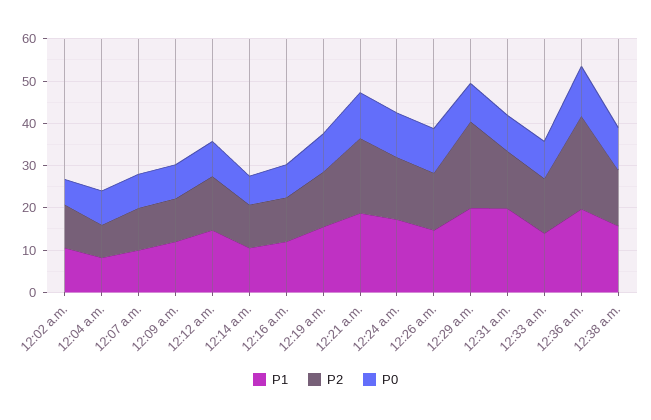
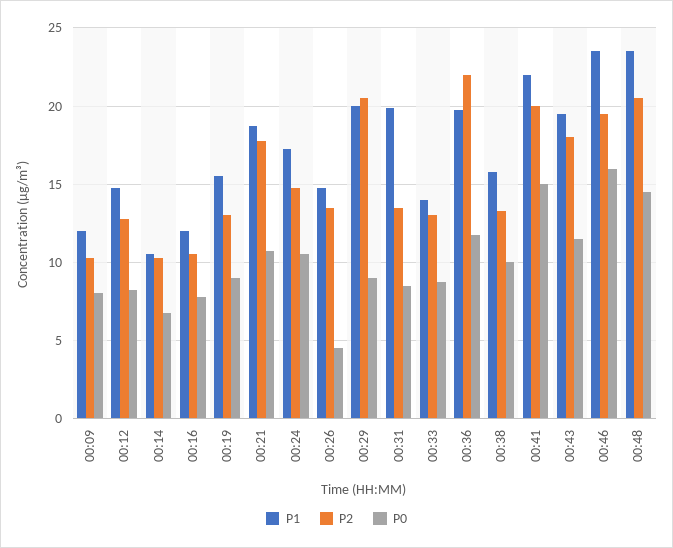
P1, 12:02 a.m.: 10 -> none
P2, 12:02 a.m.: 10 -> none
P0, 12:02 a.m.: 6 -> none
P1, 12:04 a.m.: 8 -> none
P2, 12:04 a.m.: 8 -> none
P0, 12:04 a.m.: 8 -> none
P1, 12:07 a.m.: 10 -> none
P2, 12:07 a.m.: 10 -> none
P0, 12:07 a.m.: 8 -> none
P0, 12:26 a.m.: 10 -> 4.5
P1, 00:41: none -> 22
P2, 00:41: none -> 20
P0, 00:41: none -> 15
P1, 00:43: none -> 19.5
P2, 00:43: none -> 18
P0, 00:43: none -> 11.5
P1, 00:46: none -> 23.5
P2, 00:46: none -> 19.5
P0, 00:46: none -> 16
P1, 00:48: none -> 23.5
P2, 00:48: none -> 20.5
P0, 00:48: none -> 14.5

